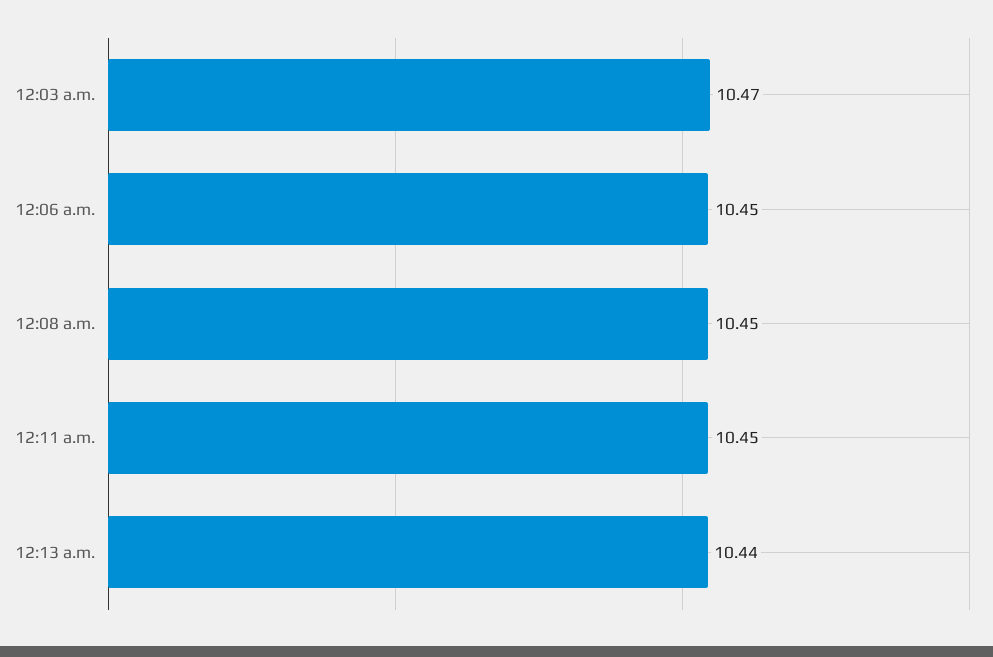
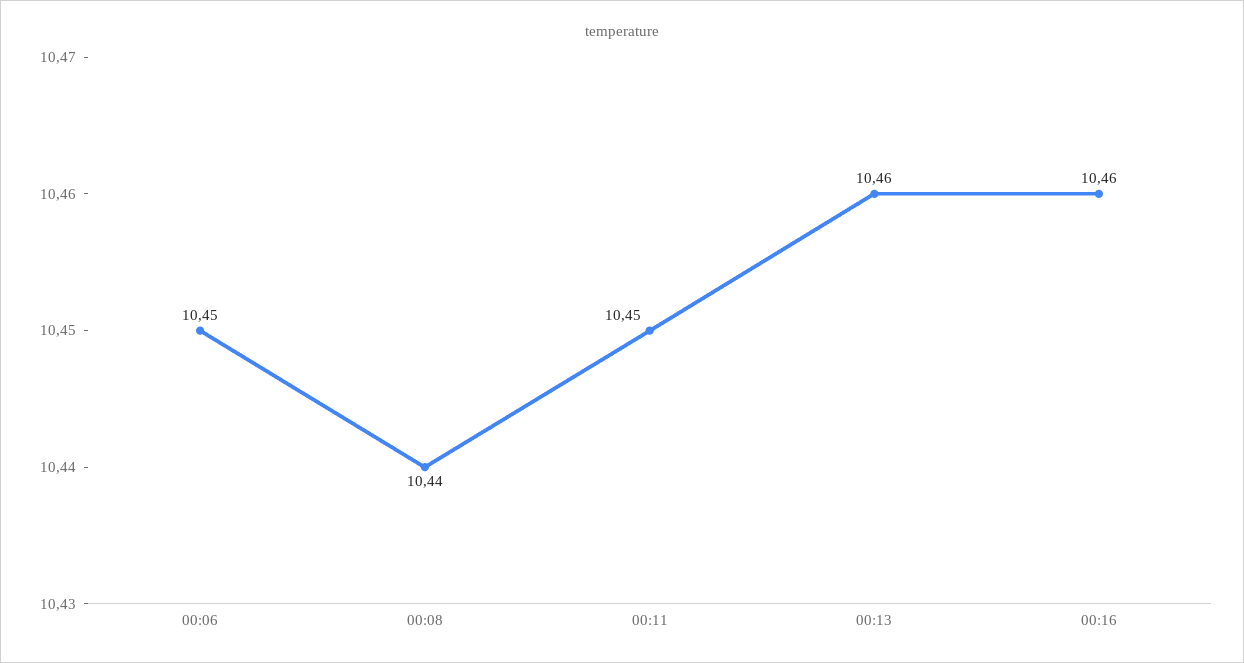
12:03 a.m.: 10.47 -> none
12:08 a.m.: 10.45 -> 10.44
12:13 a.m.: 10.44 -> 10.46
00:16: none -> 10.46

